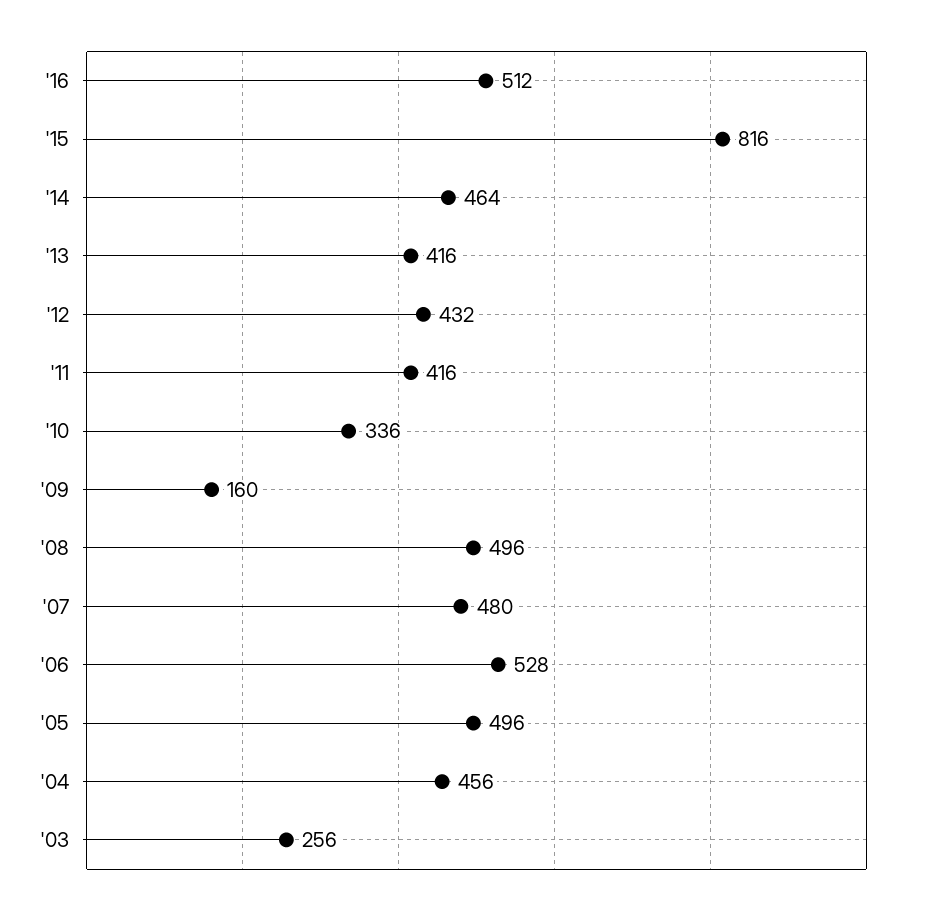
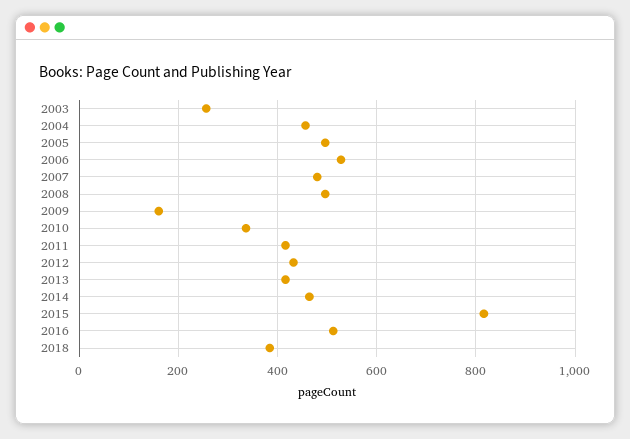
2018: none -> 380

